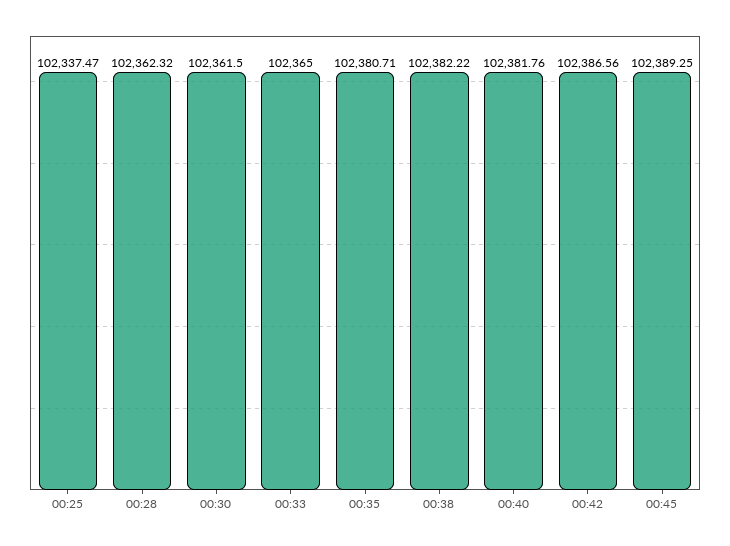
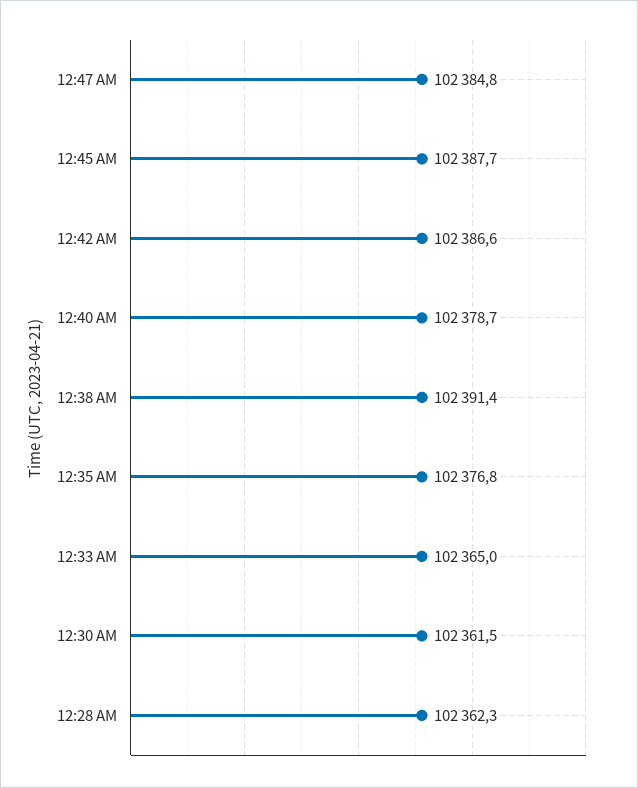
00:25: 102337.47 -> none
00:35: 102380.71 -> 102376.8
00:38: 102382.22 -> 102391.4
00:40: 102381.76 -> 102378.7
00:45: 102389.25 -> 102387.7
12:47 AM: none -> 102384.8

